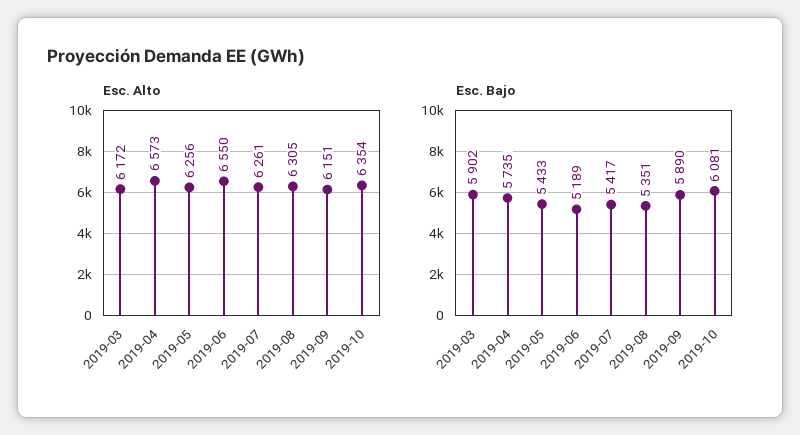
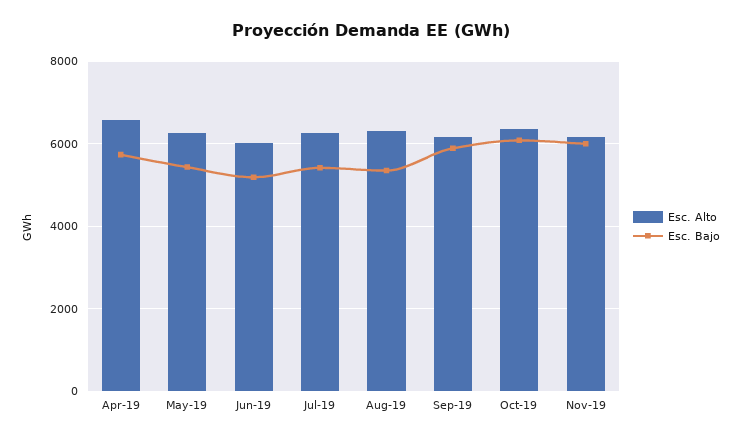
Esc. Alto, 2019-03: 6172 -> none
Esc. Alto, 2019-06: 6550 -> 6000
Esc. Bajo, 2019-03: 5902 -> none
Esc. Alto, Nov-19: none -> 6200
Esc. Bajo, Nov-19: none -> 6000

